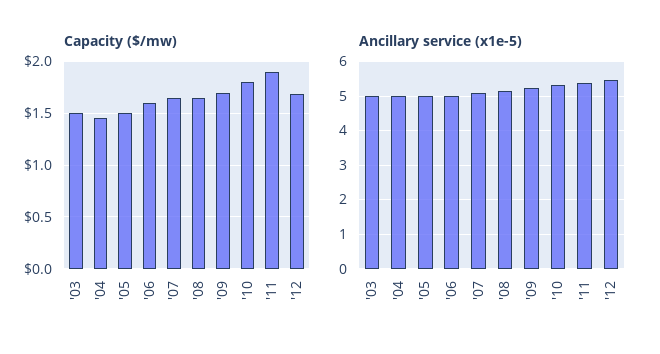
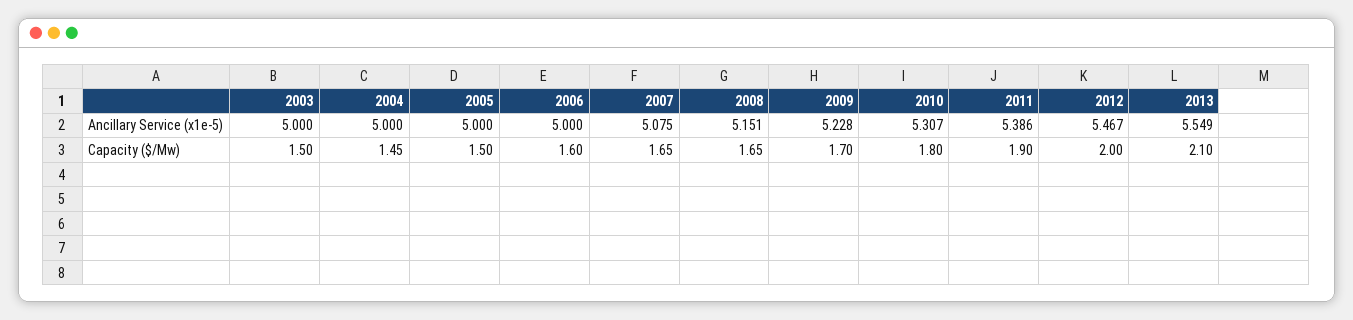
Capacity ($/mw), '12: 1.7 -> 2
Ancillary service (x1e-5), 2013: none -> 5.549
Capacity ($/mw), 2013: none -> 2.1

